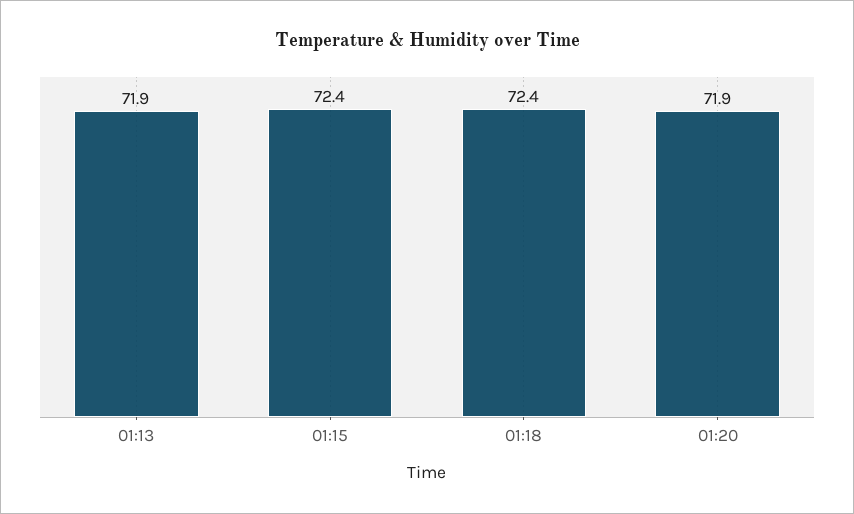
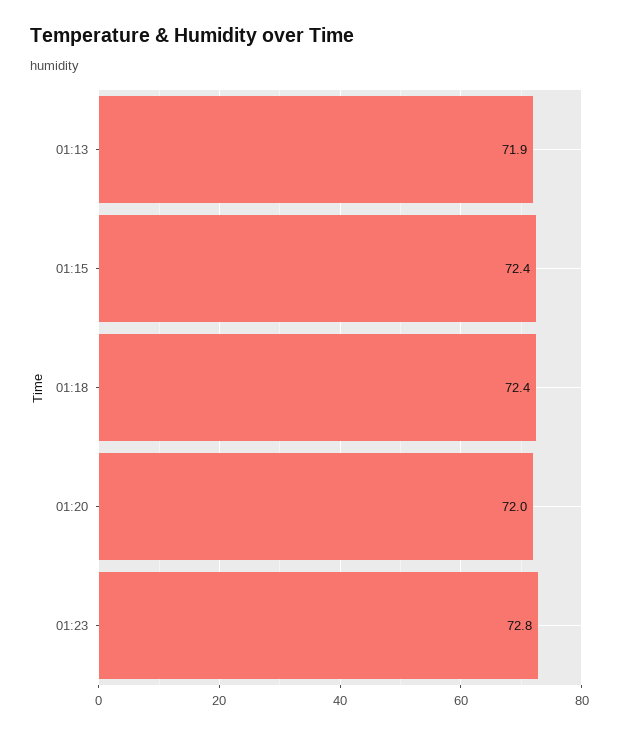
01:20: 71.9 -> 72
01:23: none -> 72.8

